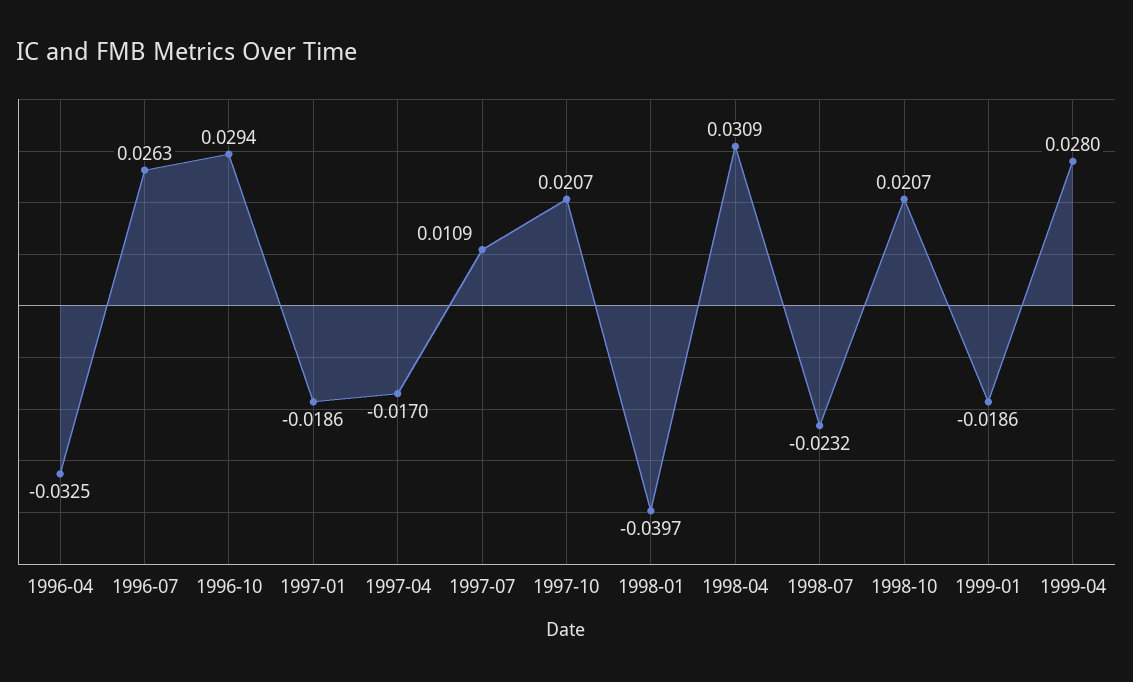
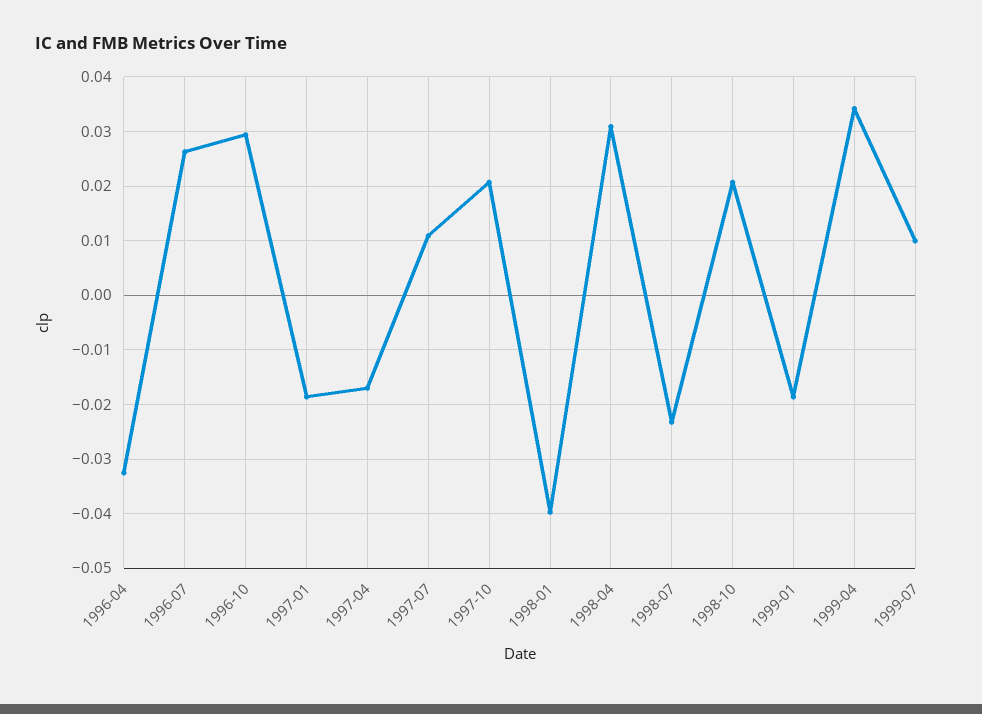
1999-04: 0.028 -> 0.034
1999-07: none -> 0.01

